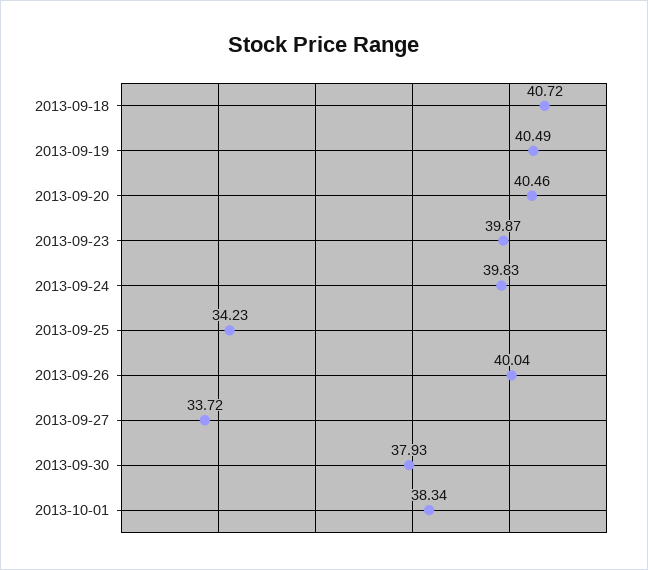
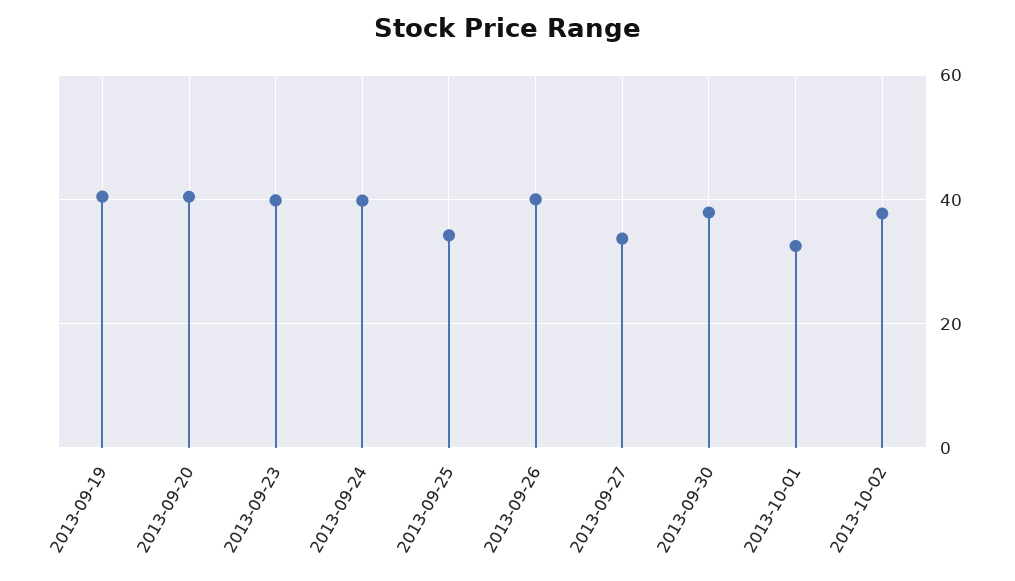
2013-09-18: 40.72 -> none
2013-10-01: 38.34 -> 32
2013-10-02: none -> 38

